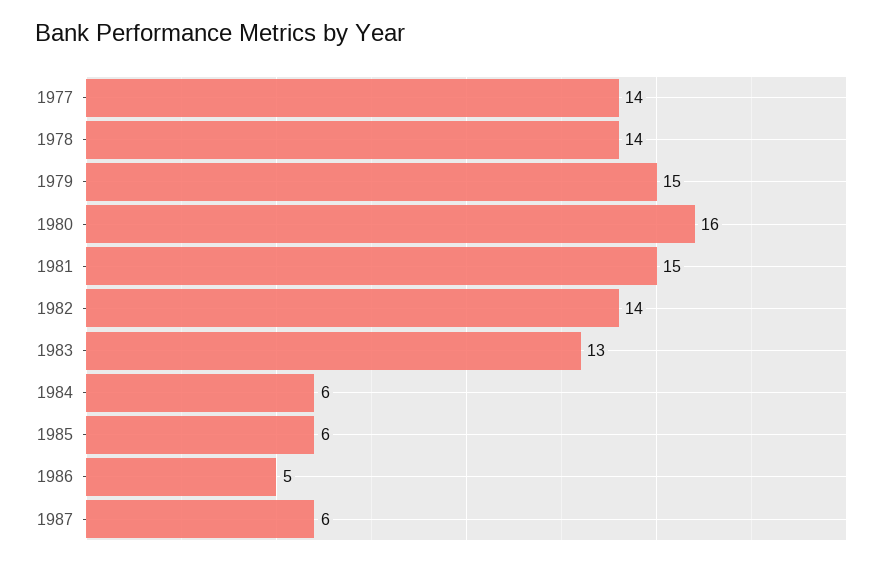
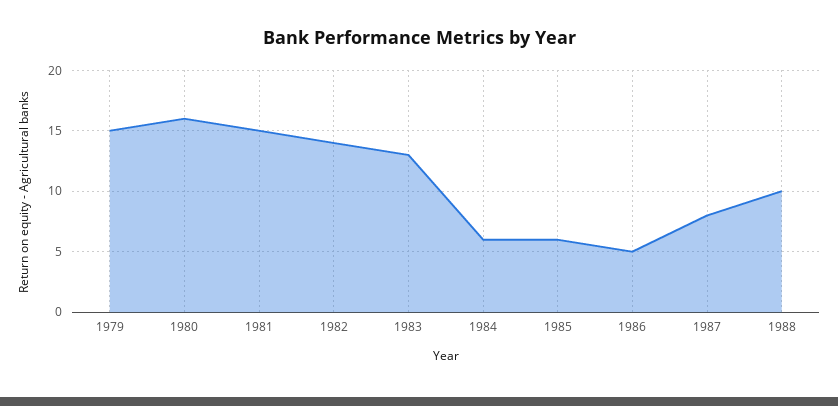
1977: 14 -> none
1978: 14 -> none
1987: 6 -> 8
1988: none -> 10

